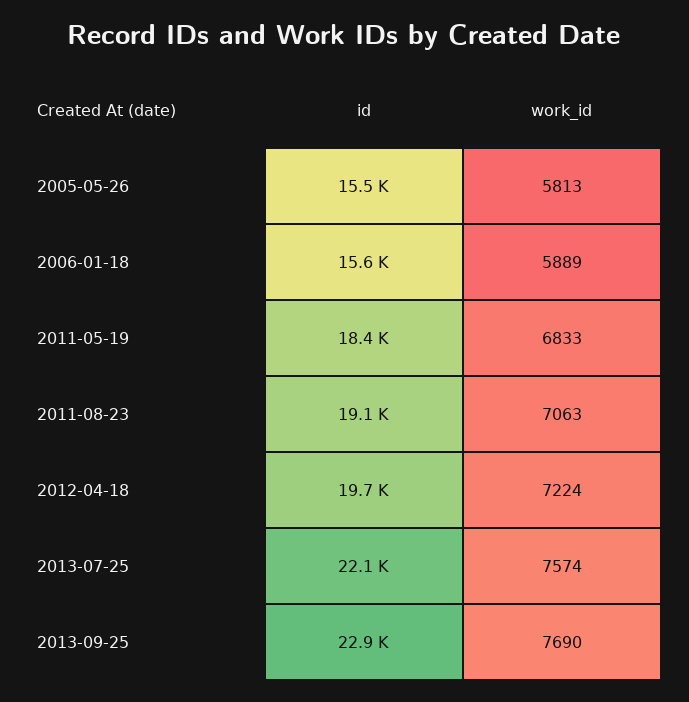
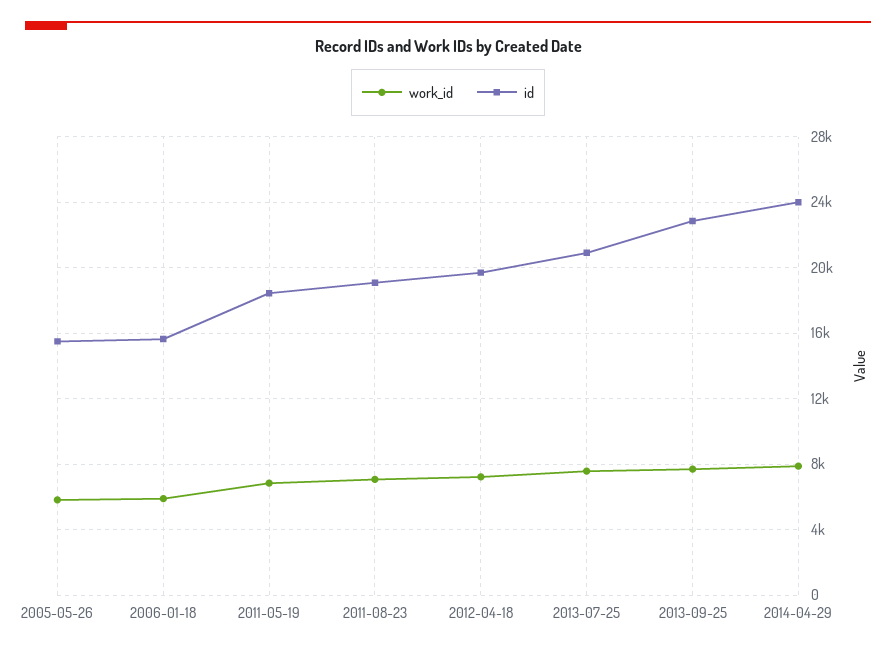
id, 2013-07-25: 22100 -> 21000
work_id, 2014-04-29: none -> 8000
id, 2014-04-29: none -> 24000

